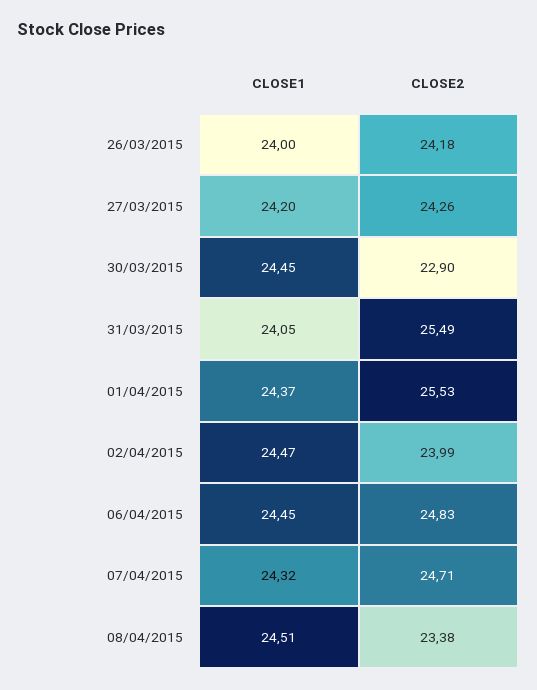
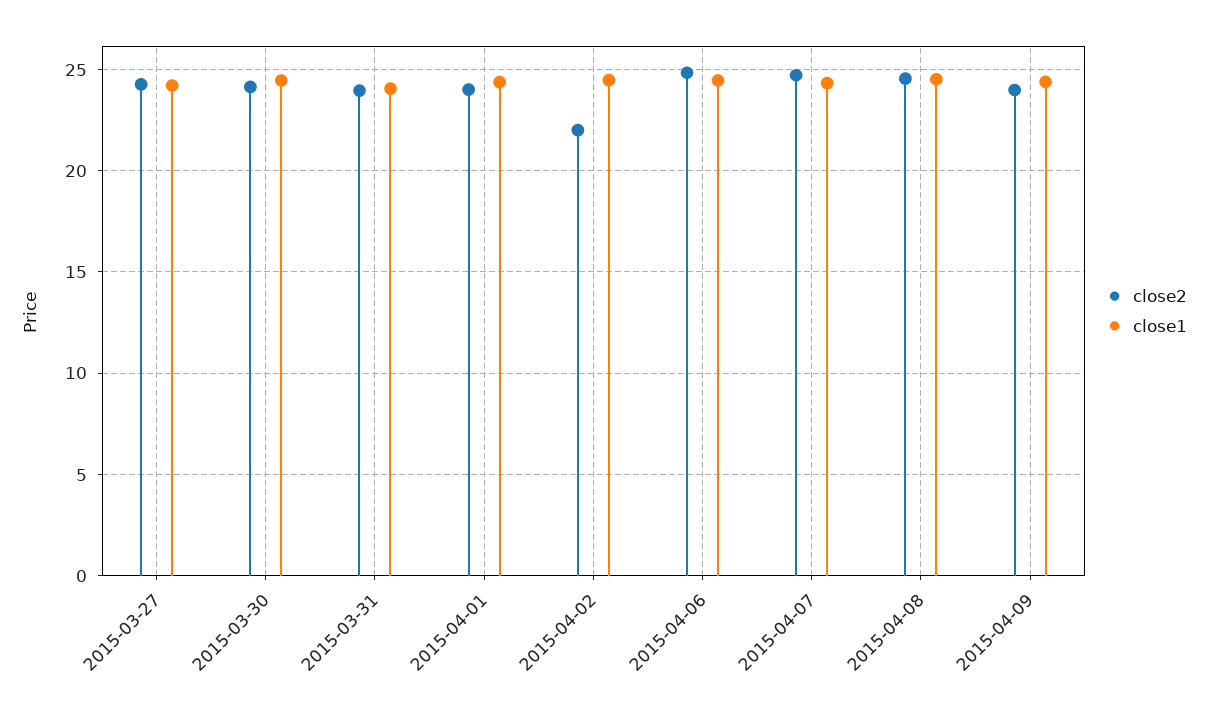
CLOSE1, 26/03/2015: 24 -> none
CLOSE2, 26/03/2015: 24.18 -> none
CLOSE2, 30/03/2015: 22.9 -> 24
CLOSE2, 31/03/2015: 25.49 -> 24
CLOSE2, 01/04/2015: 25.53 -> 24
CLOSE2, 02/04/2015: 23.99 -> 22
CLOSE2, 08/04/2015: 23.38 -> 24.5
CLOSE2, 2015-04-09: none -> 24
CLOSE1, 2015-04-09: none -> 24.5

